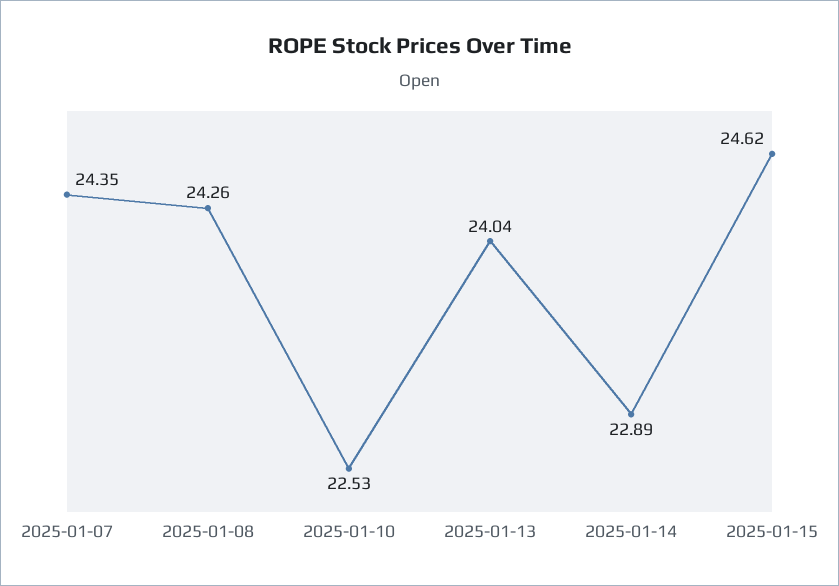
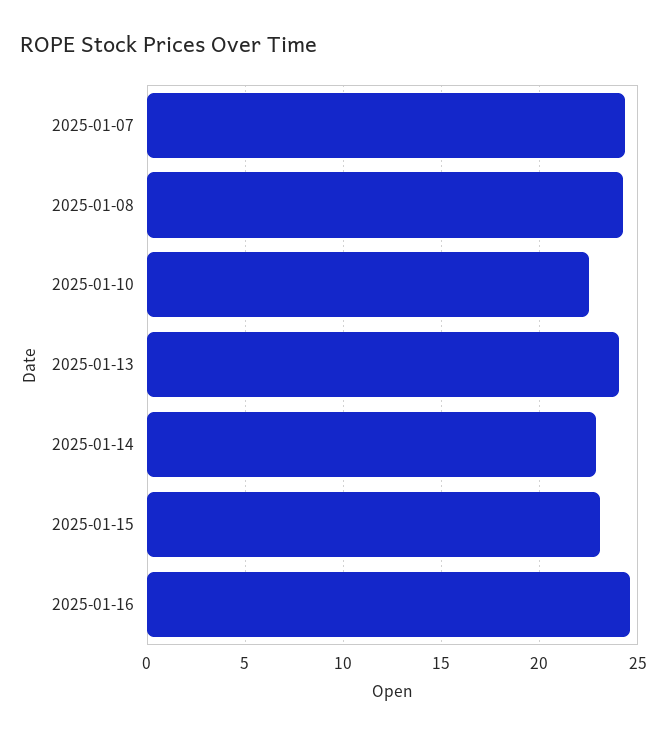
2025-01-15: 24.62 -> 23
2025-01-16: none -> 24.5

